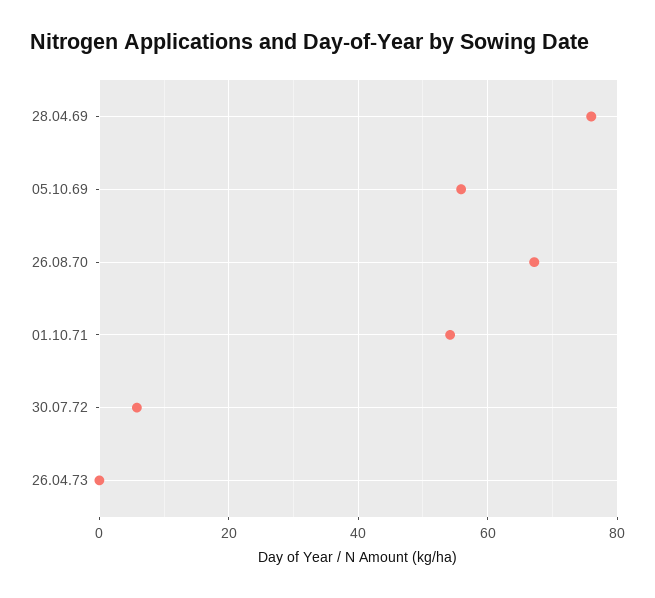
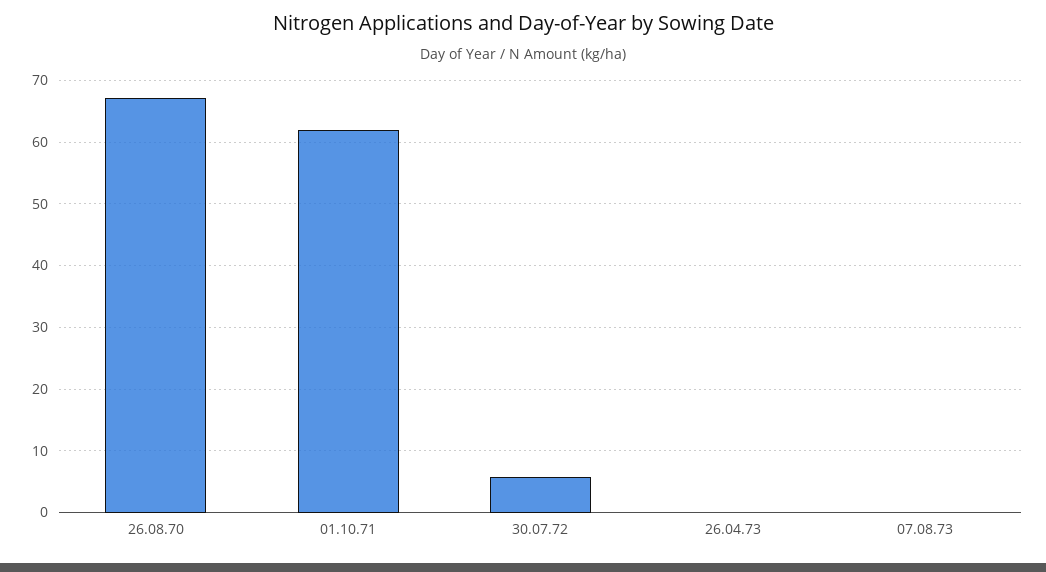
28.04.69: 76 -> none
05.10.69: 56 -> none
01.10.71: 54 -> 62
07.08.73: none -> 0

